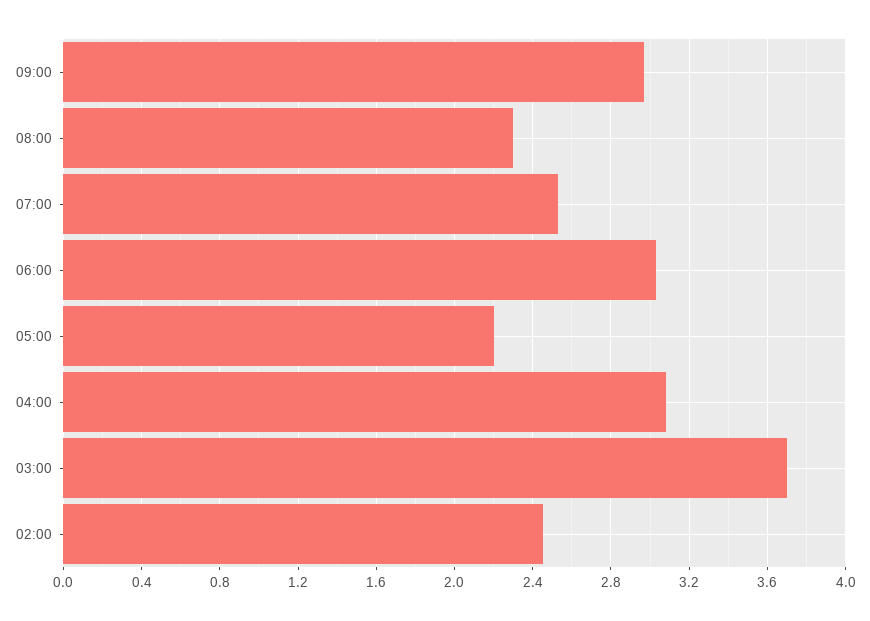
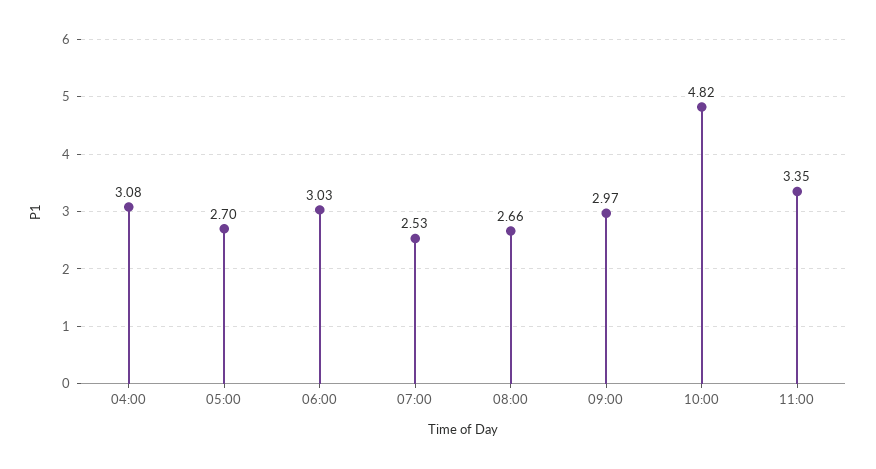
08:00: 2.3 -> 2.66
05:00: 2.2 -> 2.7
03:00: 3.7 -> none
02:00: 2.45 -> none
10:00: none -> 4.82
11:00: none -> 3.35

